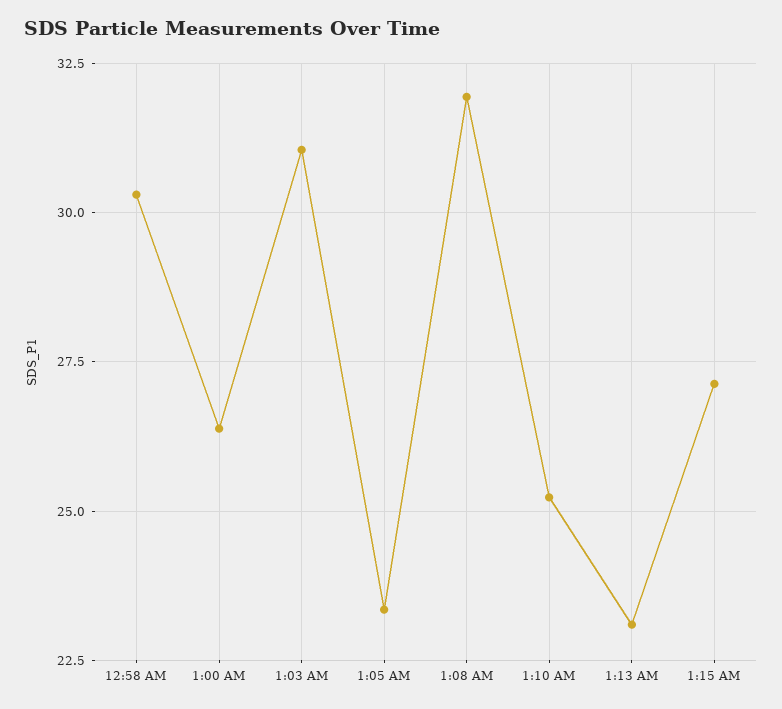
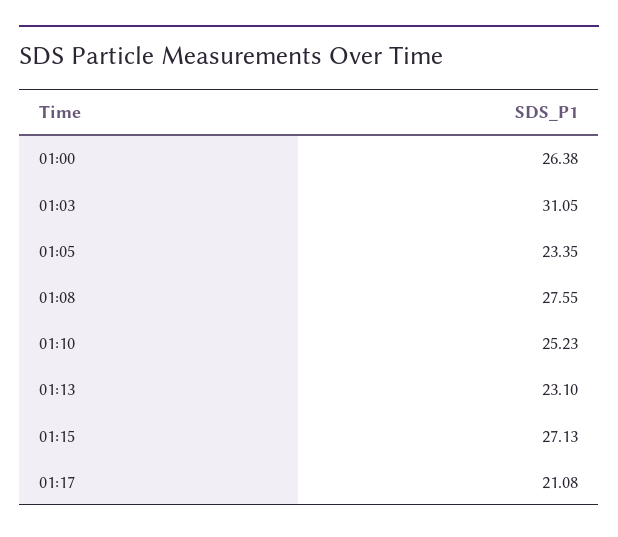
12:58 AM: 30.25 -> none
1:08 AM: 32 -> 27.55
01:17: none -> 21.08

